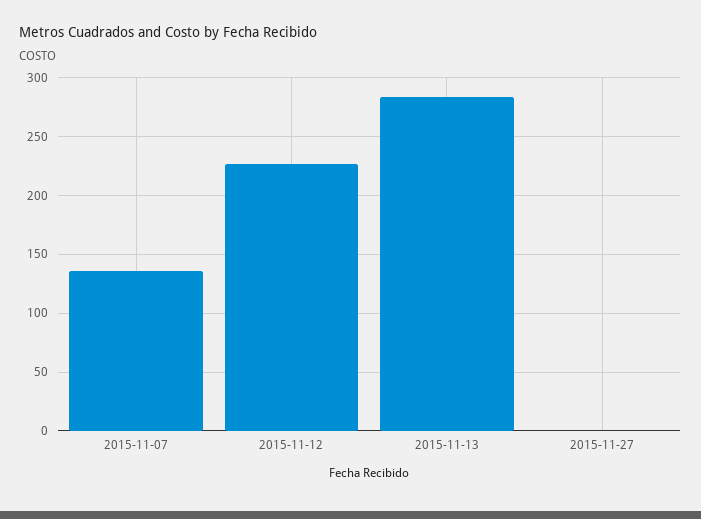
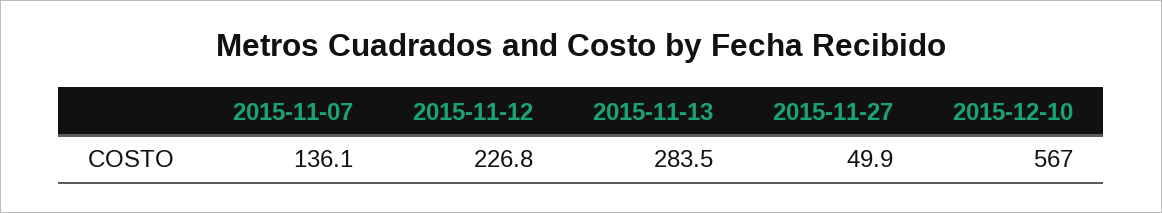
2015-11-27: 0 -> 49.9
2015-12-10: none -> 567

